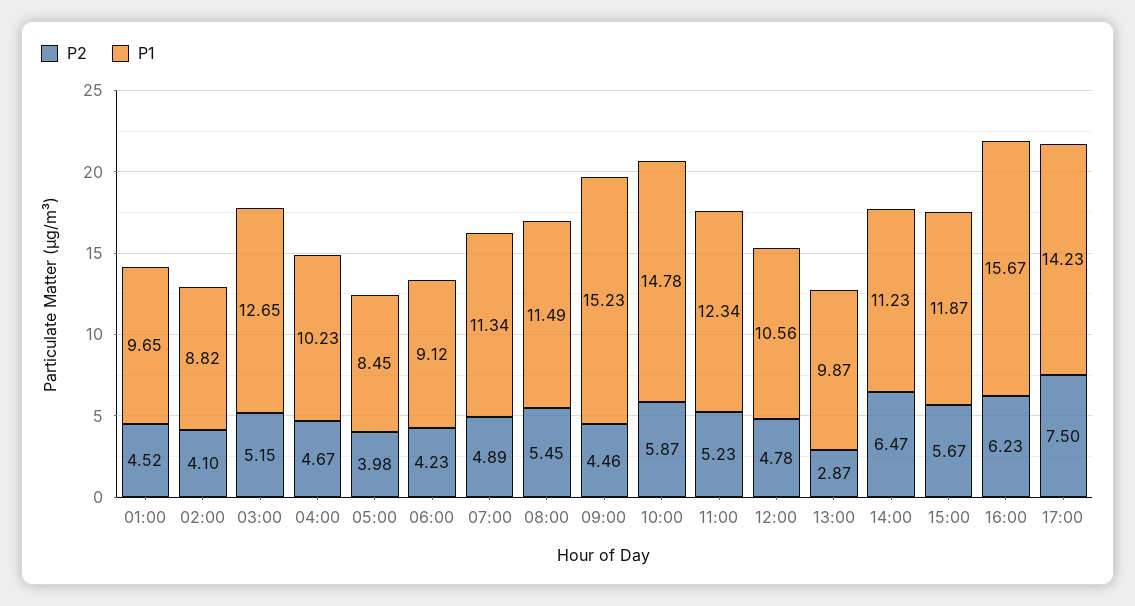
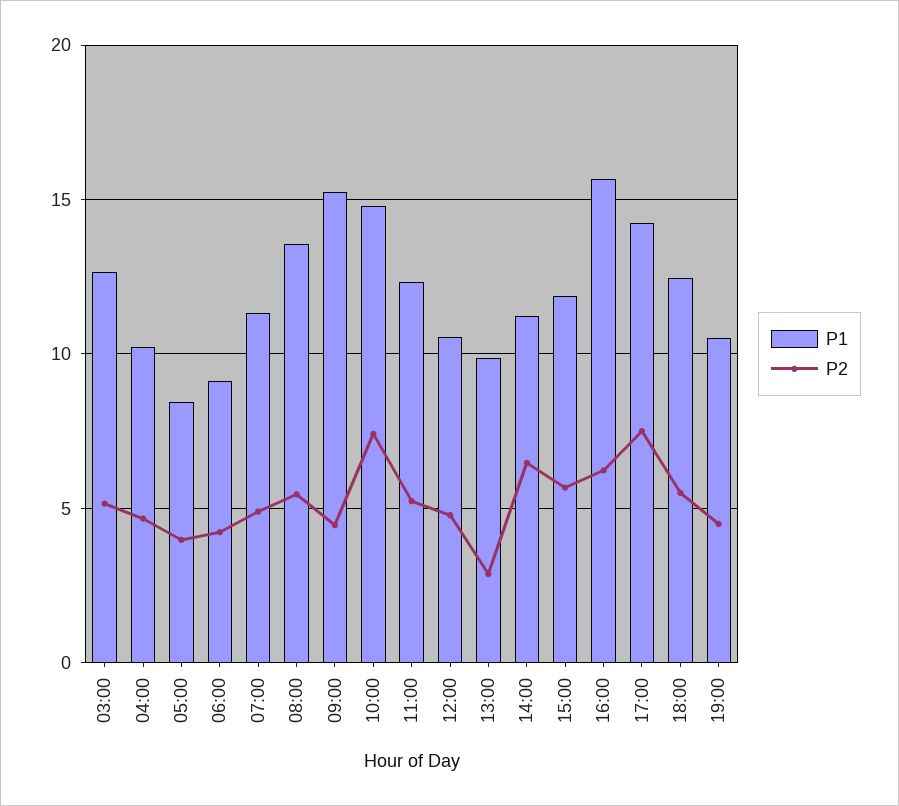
P2, 01:00: 4.52 -> none
P1, 01:00: 9.65 -> none
P2, 02:00: 4.1 -> none
P1, 02:00: 8.82 -> none
P1, 08:00: 11.49 -> 13.5
P2, 10:00: 5.87 -> 7.5
P1, 18:00: none -> 12.5
P2, 18:00: none -> 5.5
P1, 19:00: none -> 10.5
P2, 19:00: none -> 4.5

